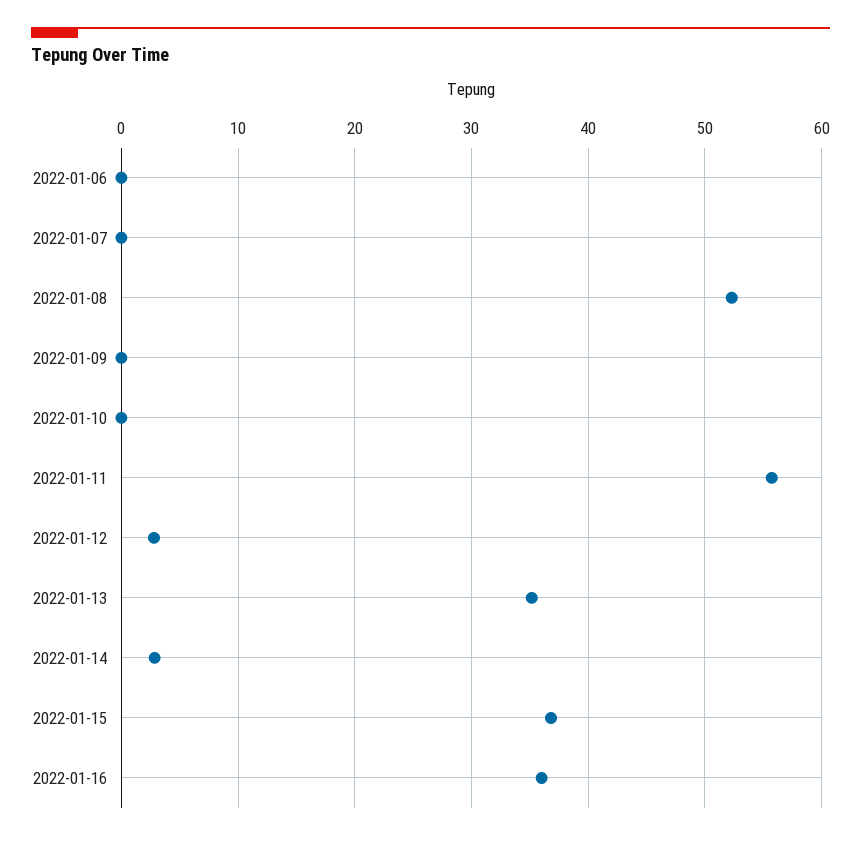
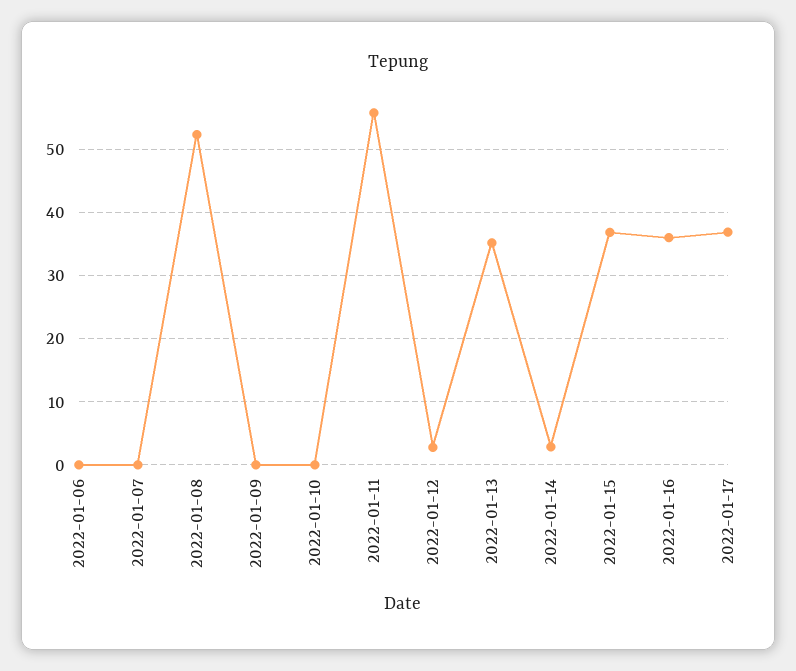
2022-01-17: none -> 37

